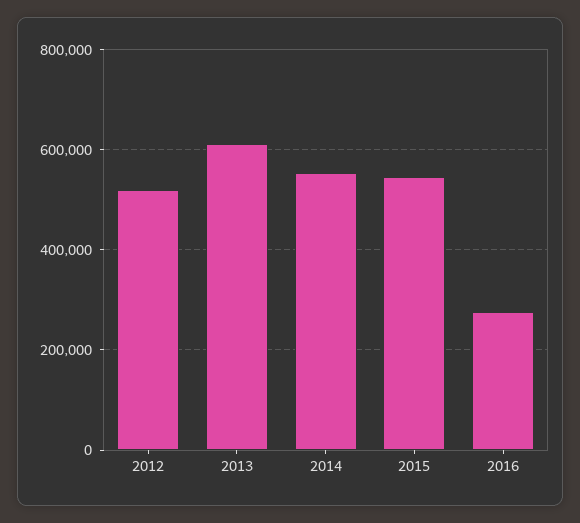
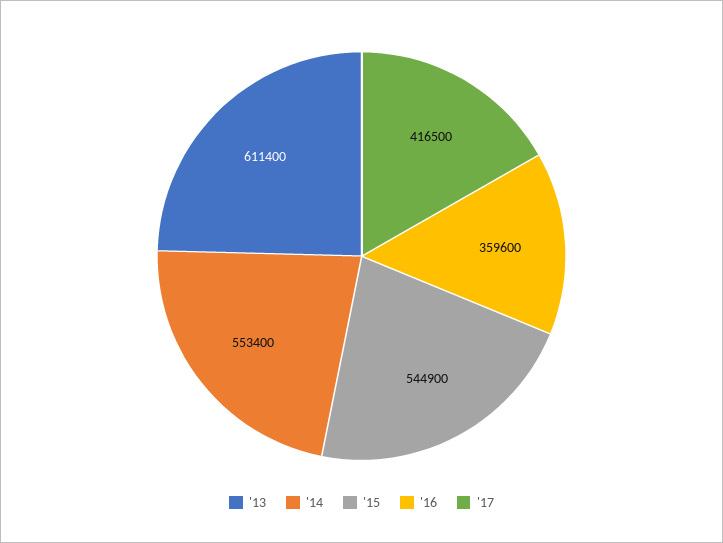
2012: 520000 -> none
2016: 280000 -> 359600
'17: none -> 416500

